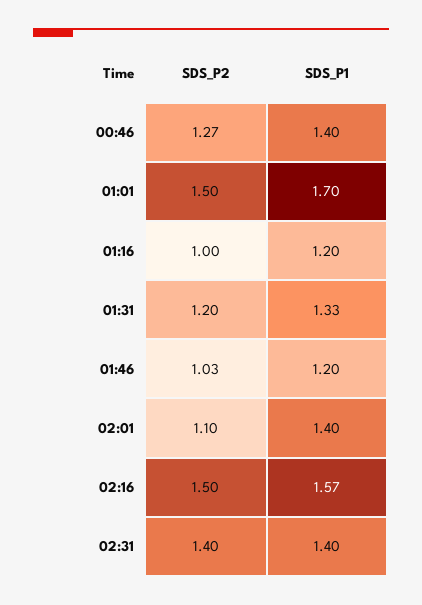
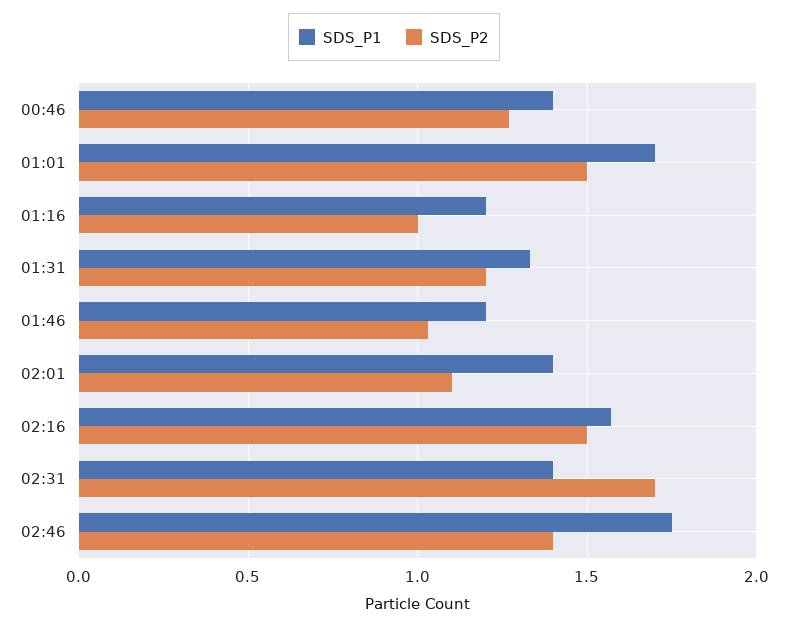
SDS_P2, 02:31: 1.4 -> 1.7
SDS_P1, 02:46: none -> 1.75
SDS_P2, 02:46: none -> 1.4

